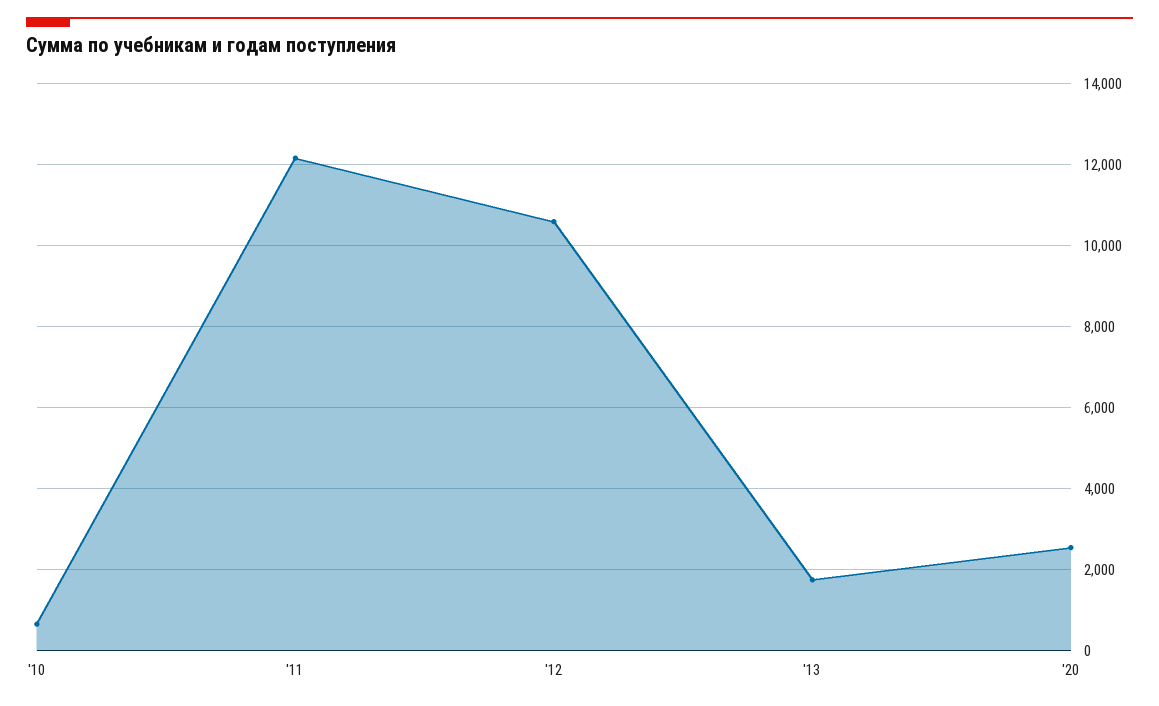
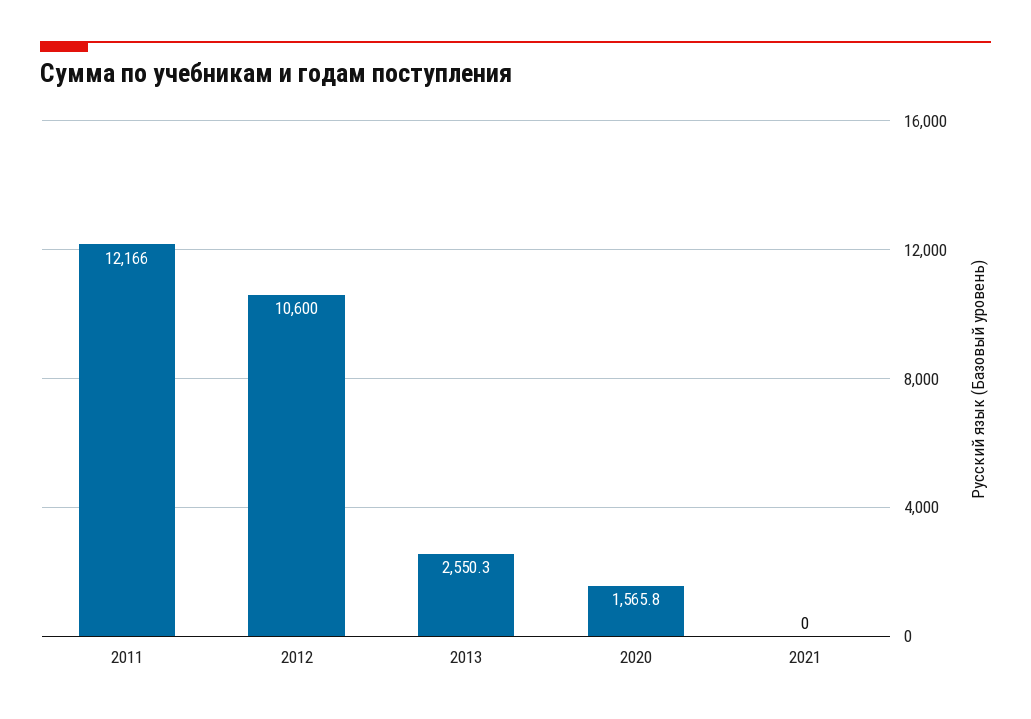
'10: 600 -> none
'13: 1800 -> 2550.3
'20: 2600 -> 1565.8
2021: none -> 0

